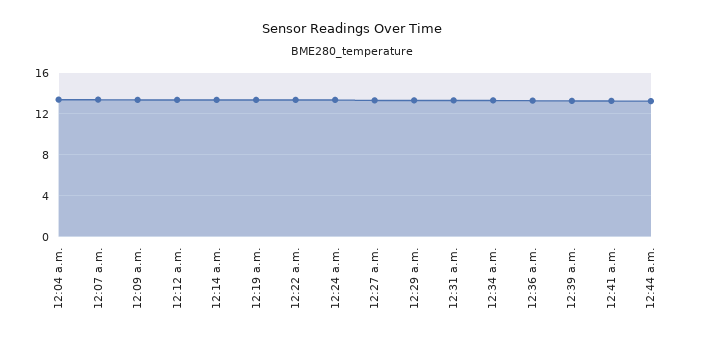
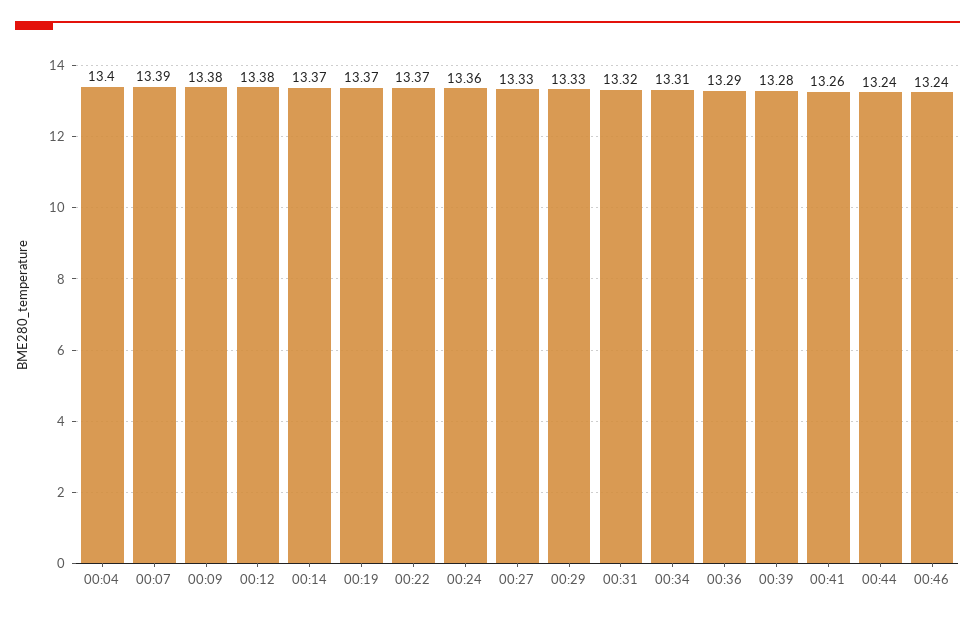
00:46: none -> 13.24

